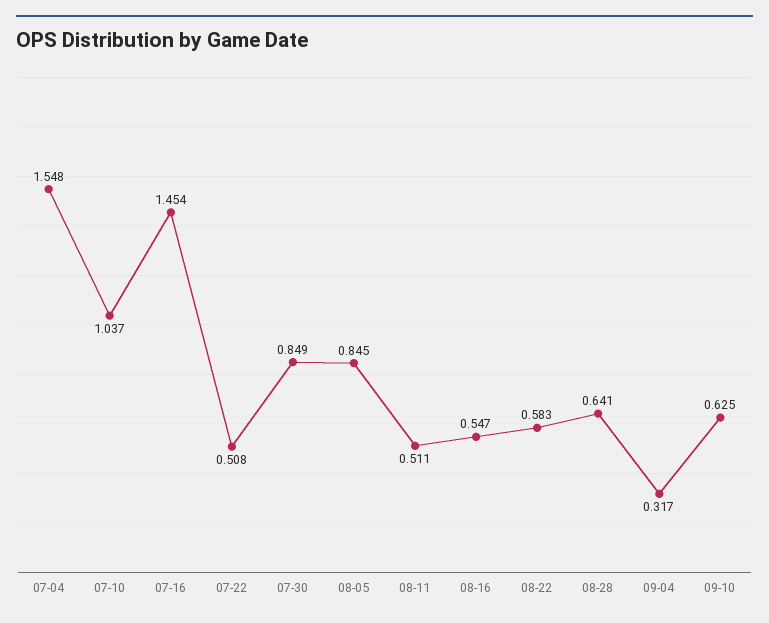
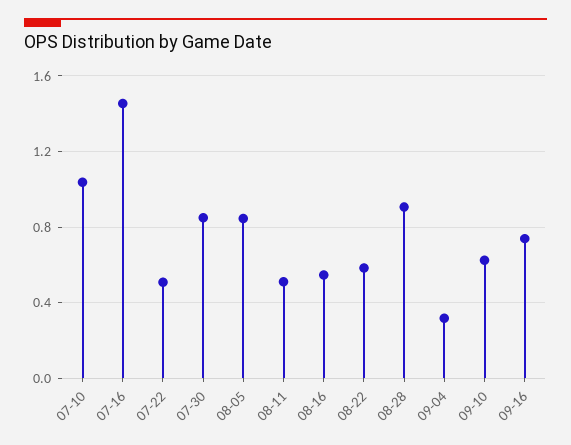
07-04: 1.548 -> none
08-28: 0.641 -> 0.9
09-16: none -> 0.75

